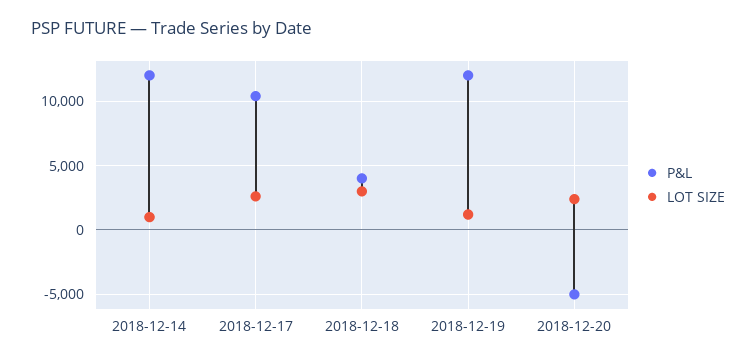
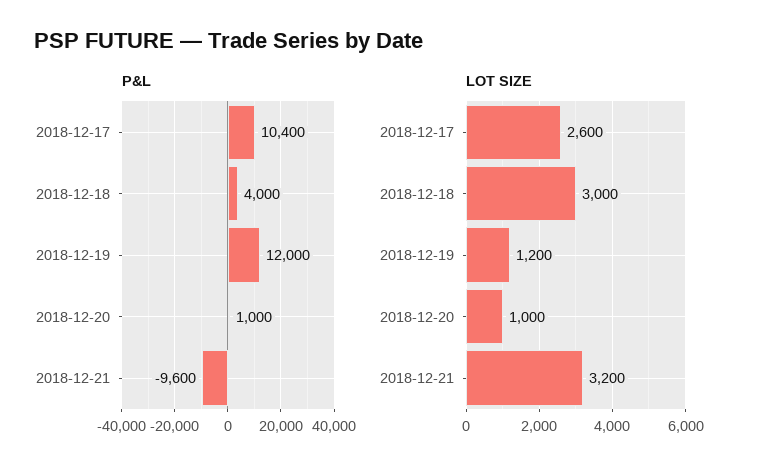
P&L, 2018-12-14: 12000 -> none
LOT SIZE, 2018-12-14: 1000 -> none
P&L, 2018-12-20: -5000 -> 1000
LOT SIZE, 2018-12-20: 2500 -> 1000
P&L, 2018-12-21: none -> -9600
LOT SIZE, 2018-12-21: none -> 3200

